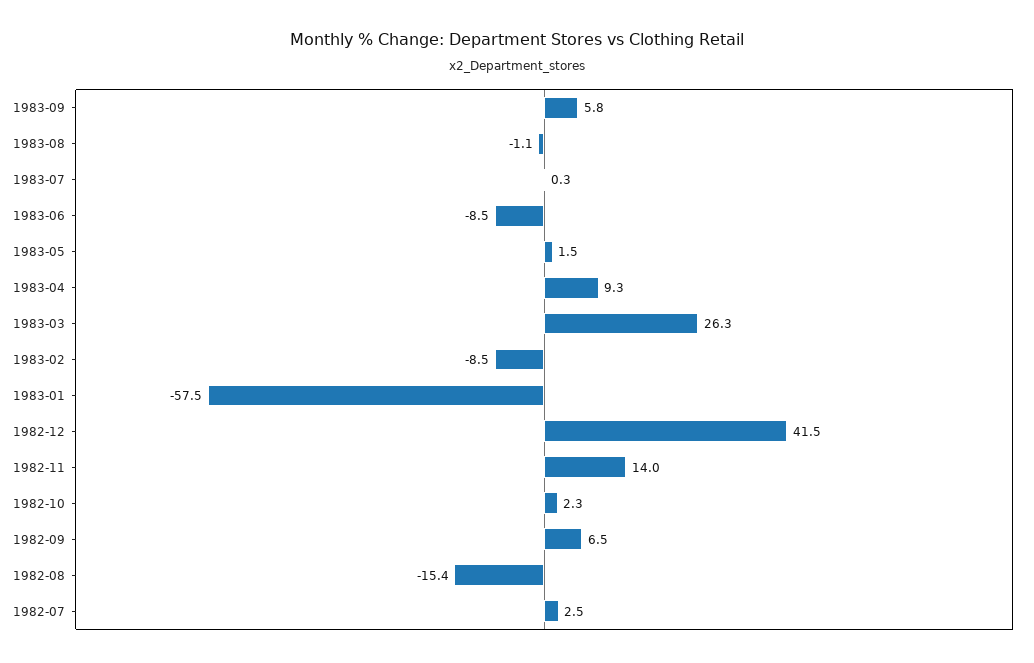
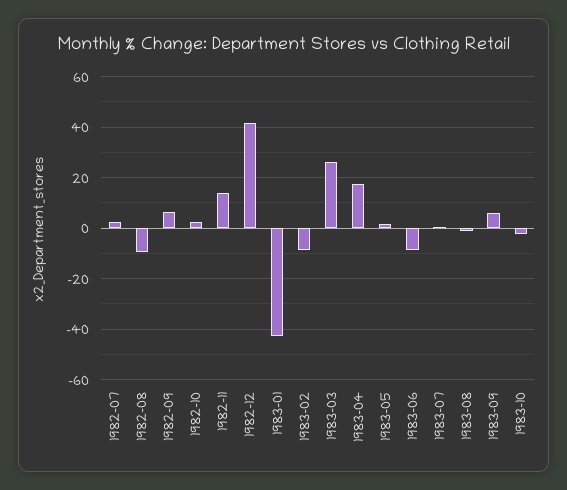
1983-04: 9.3 -> 17.5
1983-01: -57.5 -> -42.5
1982-08: -15.4 -> -10
1983-10: none -> -2.5

